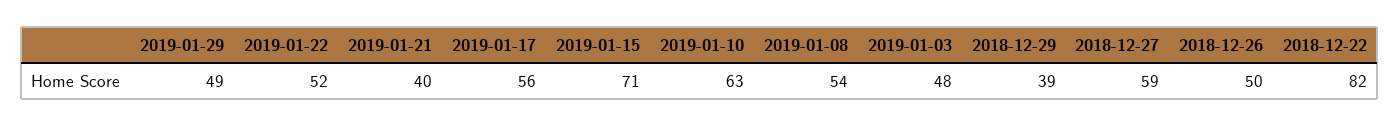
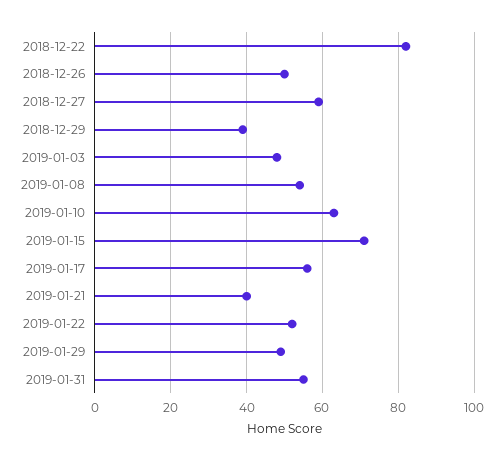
2019-01-31: none -> 55

